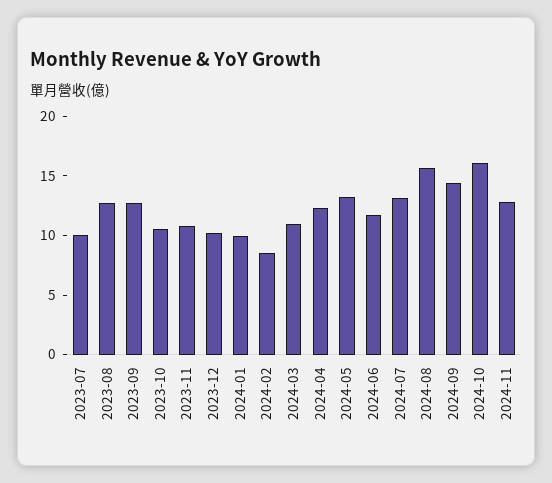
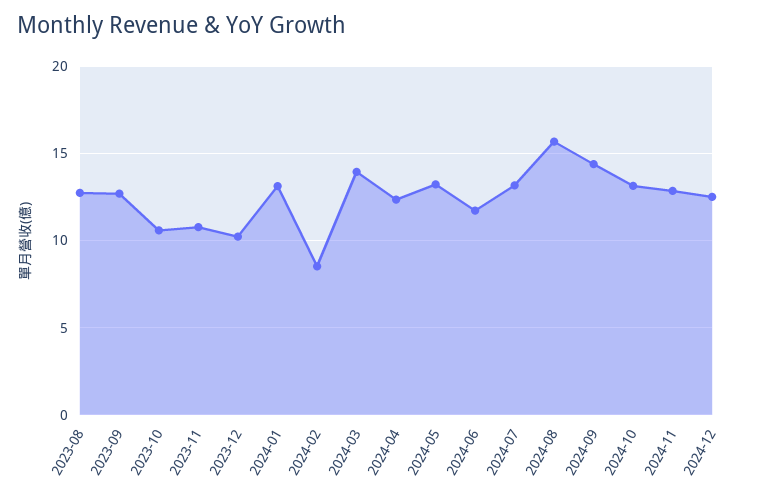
2023-07: 10 -> none
2024-01: 10 -> 13
2024-03: 11 -> 14
2024-10: 16 -> 13
2024-12: none -> 12.5

